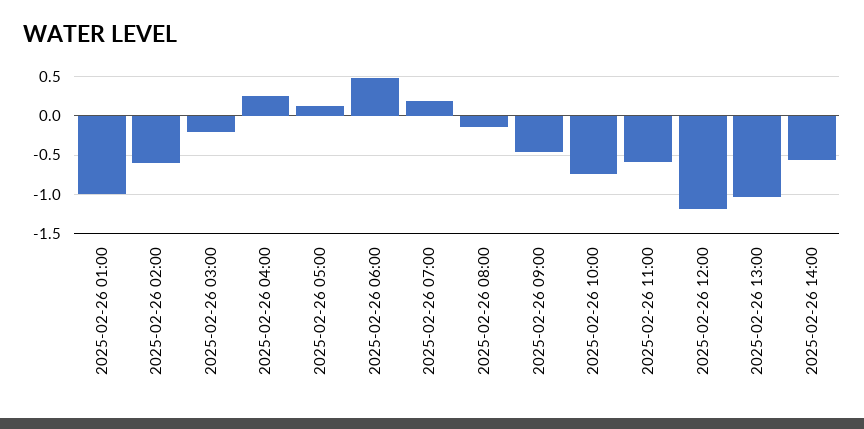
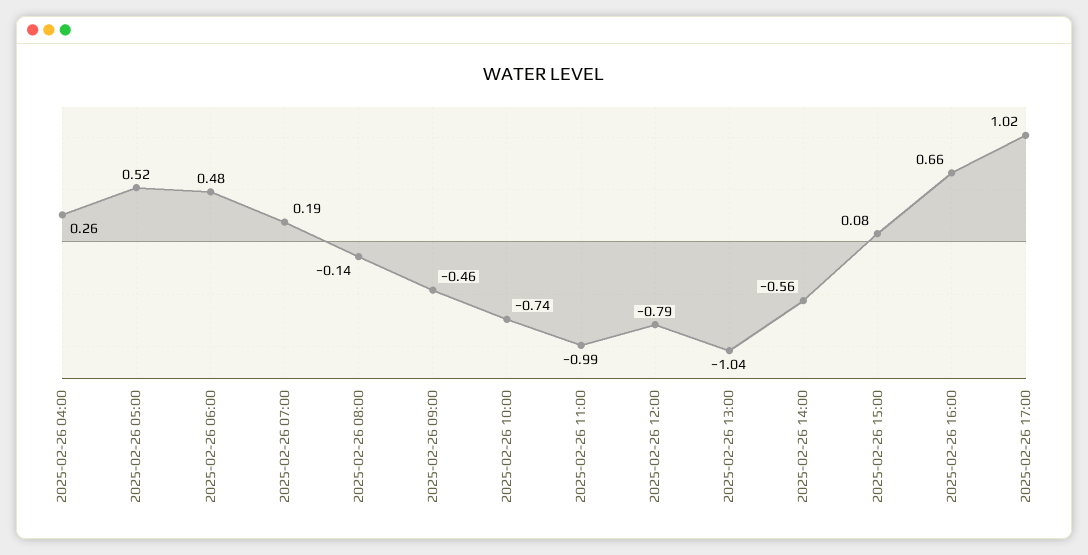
2025-02-26 01:00: -1 -> none
2025-02-26 02:00: -0.6 -> none
2025-02-26 03:00: -0.2 -> none
2025-02-26 05:00: 0.1 -> 0.52
2025-02-26 11:00: -0.6 -> -0.99
2025-02-26 12:00: -1.2 -> -0.79
2025-02-26 15:00: none -> 0.08
2025-02-26 16:00: none -> 0.66
2025-02-26 17:00: none -> 1.02

